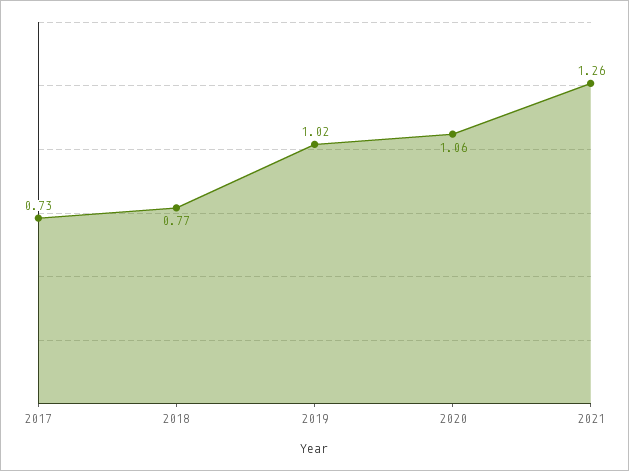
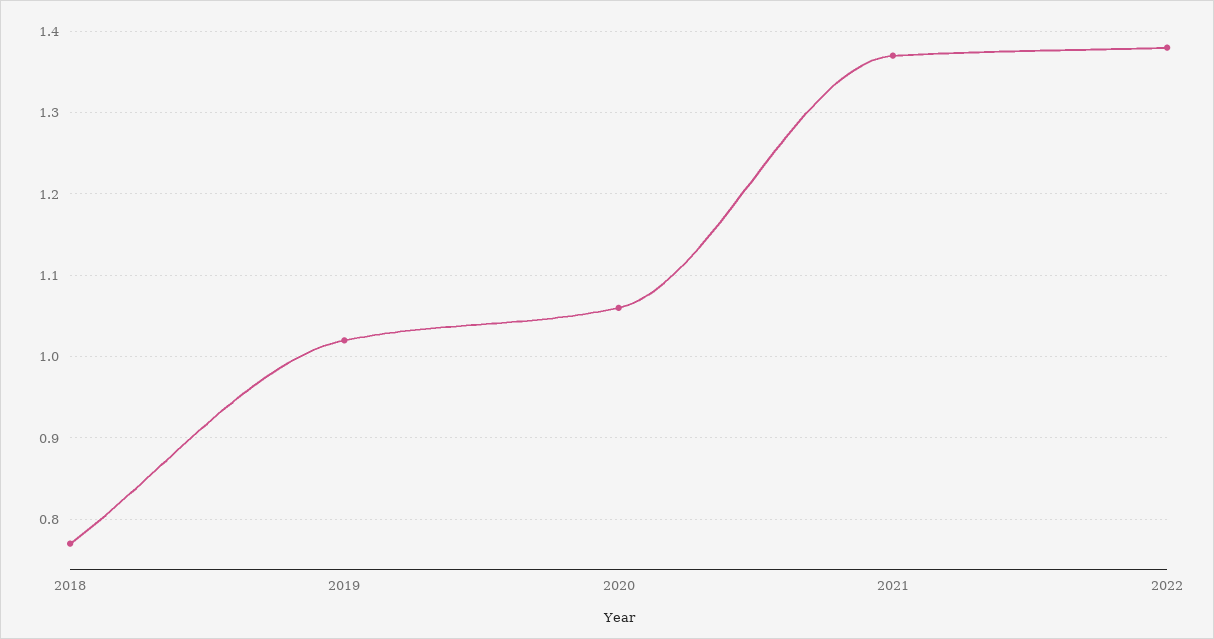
2017: 0.73 -> none
2021: 1.26 -> 1.37
2022: none -> 1.38

